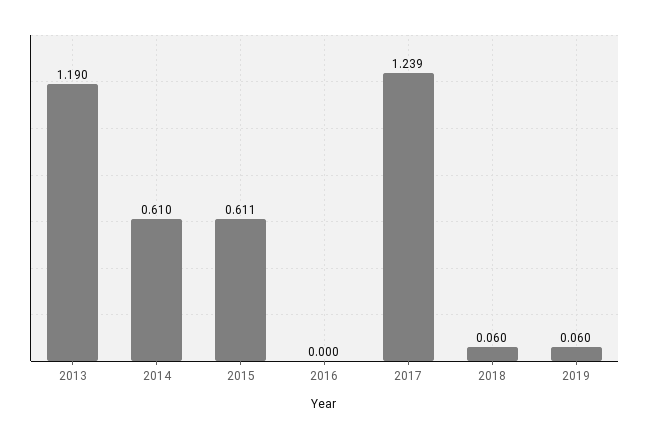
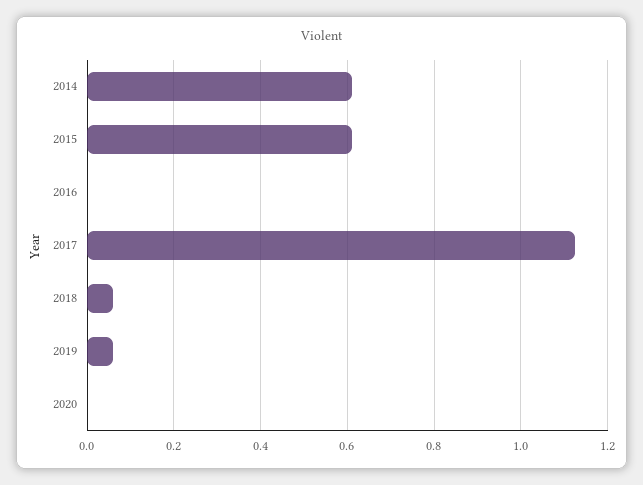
2013: 1.19 -> none
2017: 1.239 -> 1.12
2020: none -> 0

